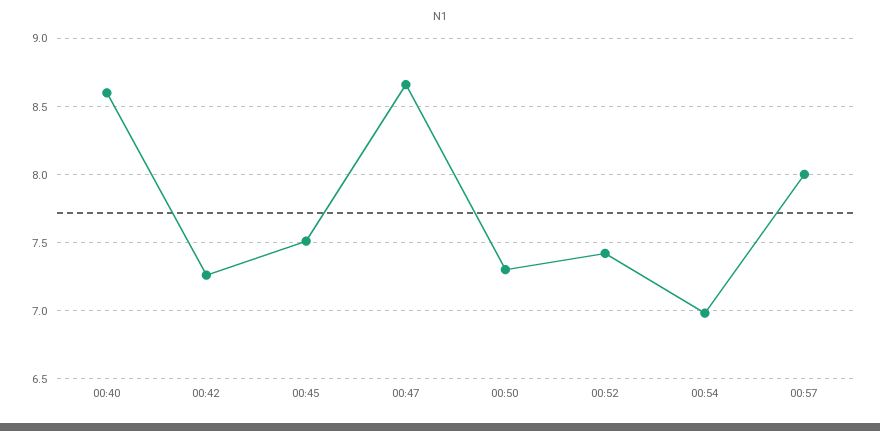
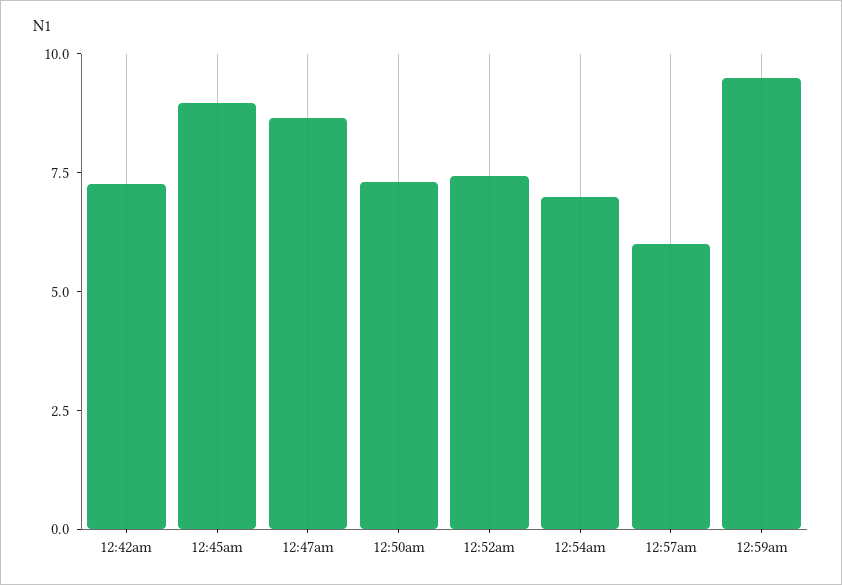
00:40: 8.6 -> none
00:45: 7.5 -> 9
00:57: 8 -> 6
12:59am: none -> 9.5

